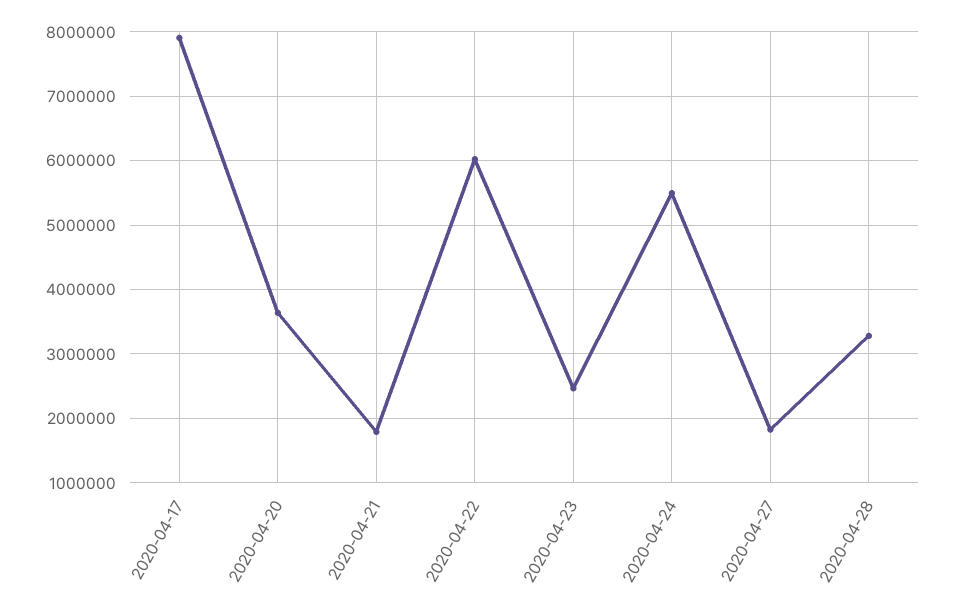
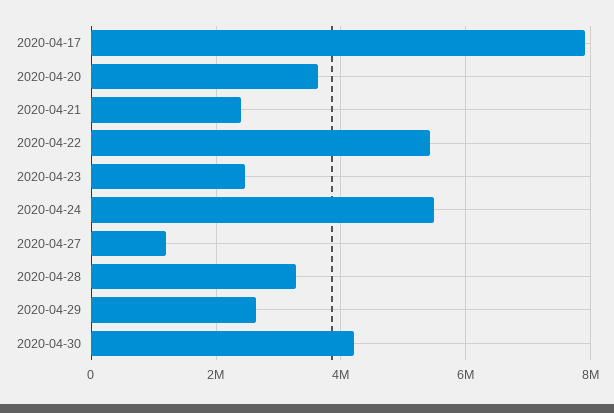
2020-04-21: 1800000 -> 2400000
2020-04-22: 6000000 -> 5400000
2020-04-27: 1800000 -> 1200000
2020-04-29: none -> 2600000
2020-04-30: none -> 4200000

